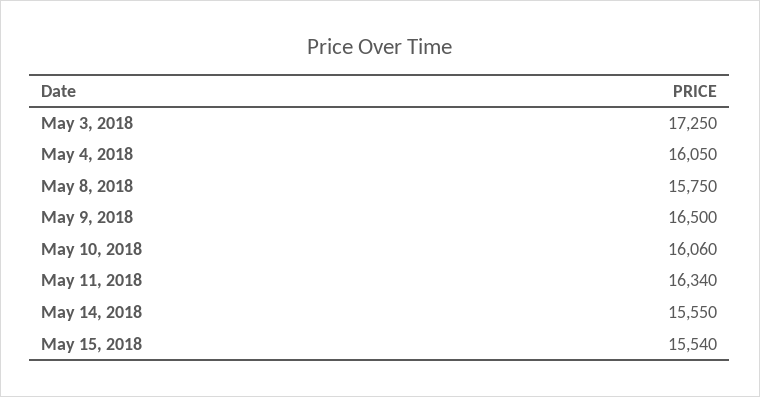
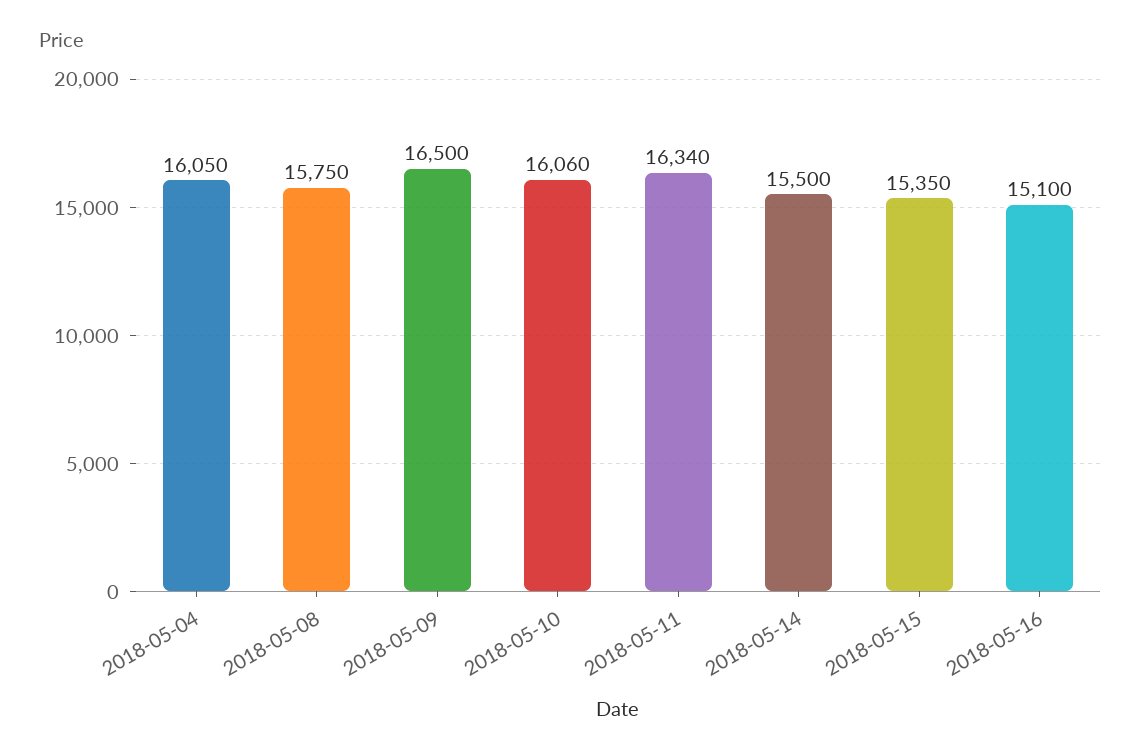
May 3, 2018: 17250 -> none
May 14, 2018: 15550 -> 15500
May 15, 2018: 15540 -> 15350
2018-05-16: none -> 15100

